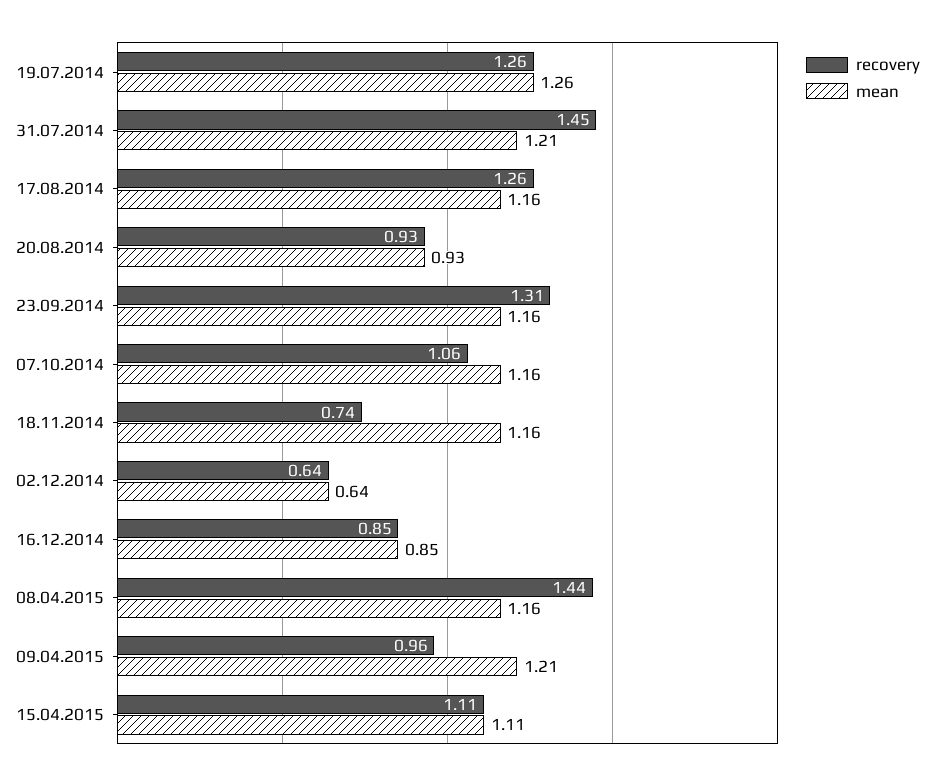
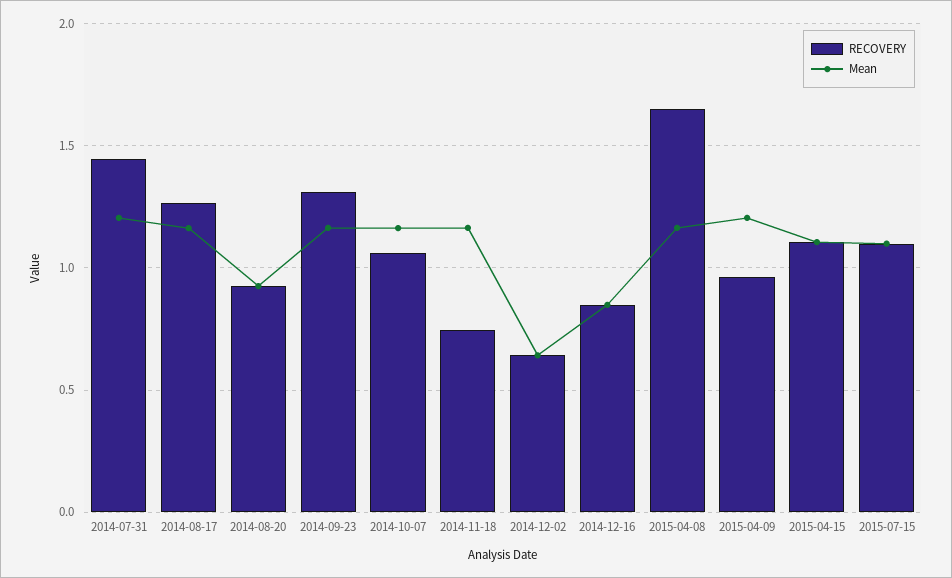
recovery, 19.07.2014: 1.26 -> none
mean, 19.07.2014: 1.26 -> none
recovery, 08.04.2015: 1.44 -> 1.65
recovery, 2015-07-15: none -> 1.1
mean, 2015-07-15: none -> 1.1

